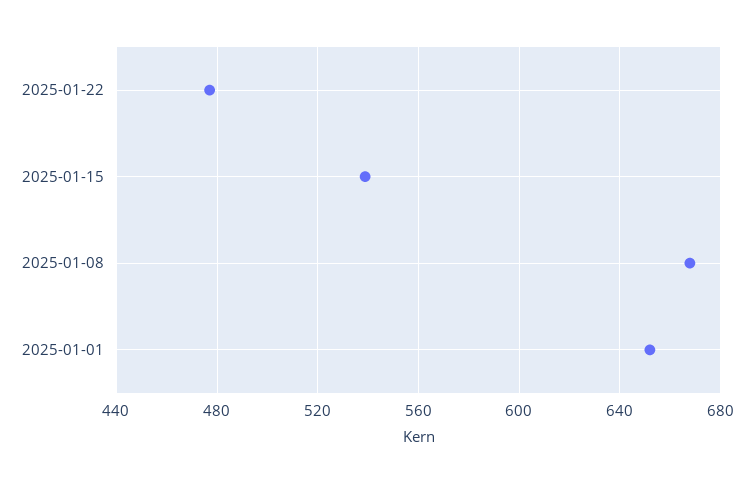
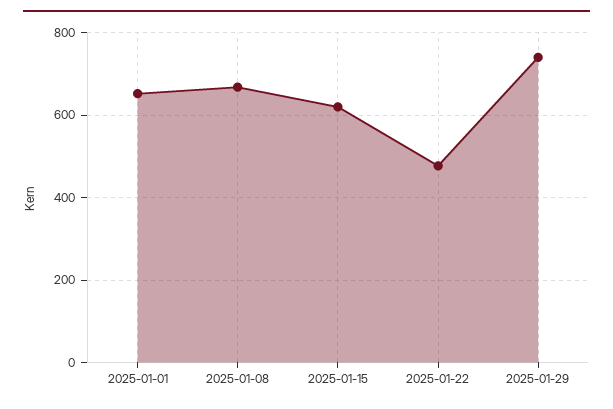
2025-01-15: 540 -> 620
2025-01-29: none -> 740

